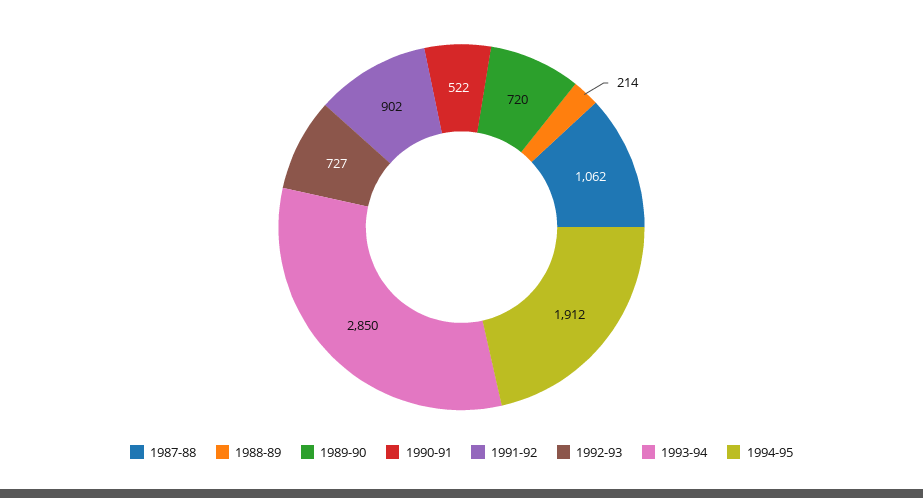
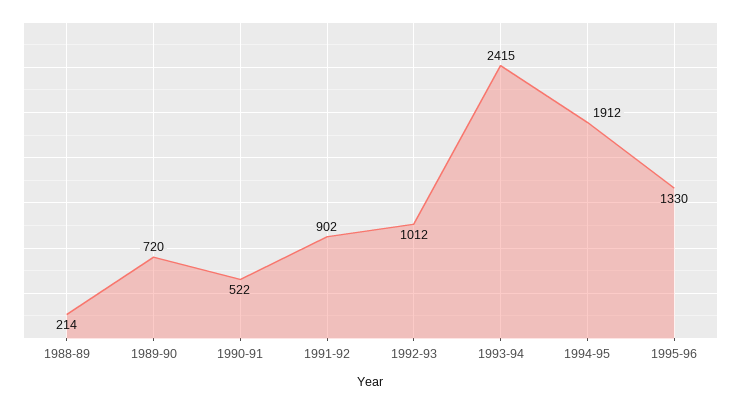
1987-88: 1062 -> none
1992-93: 727 -> 1012
1993-94: 2850 -> 2415
1995-96: none -> 1330

